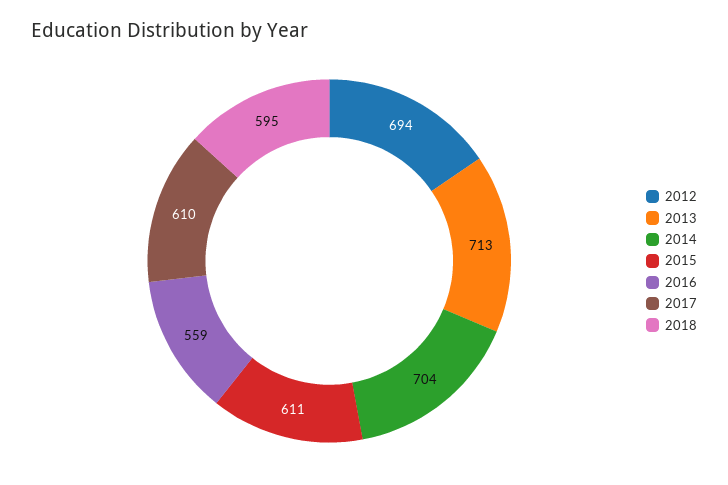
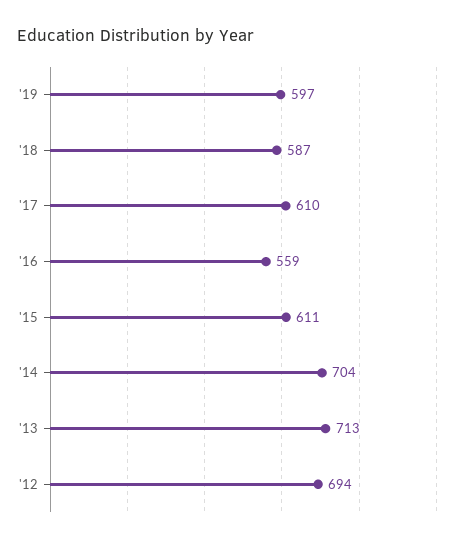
2018: 595 -> 587
'19: none -> 597

